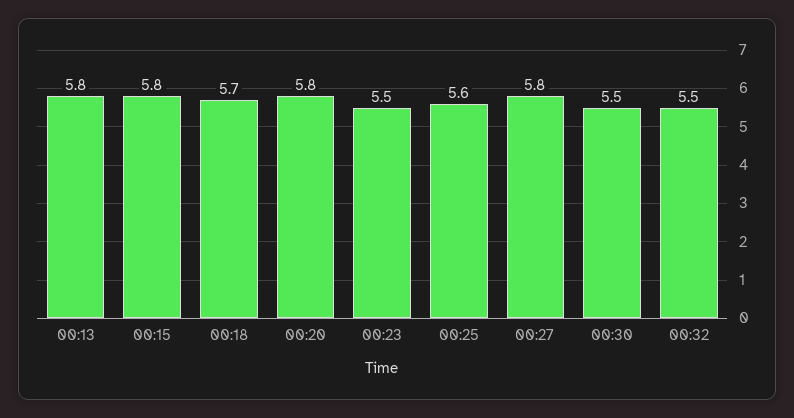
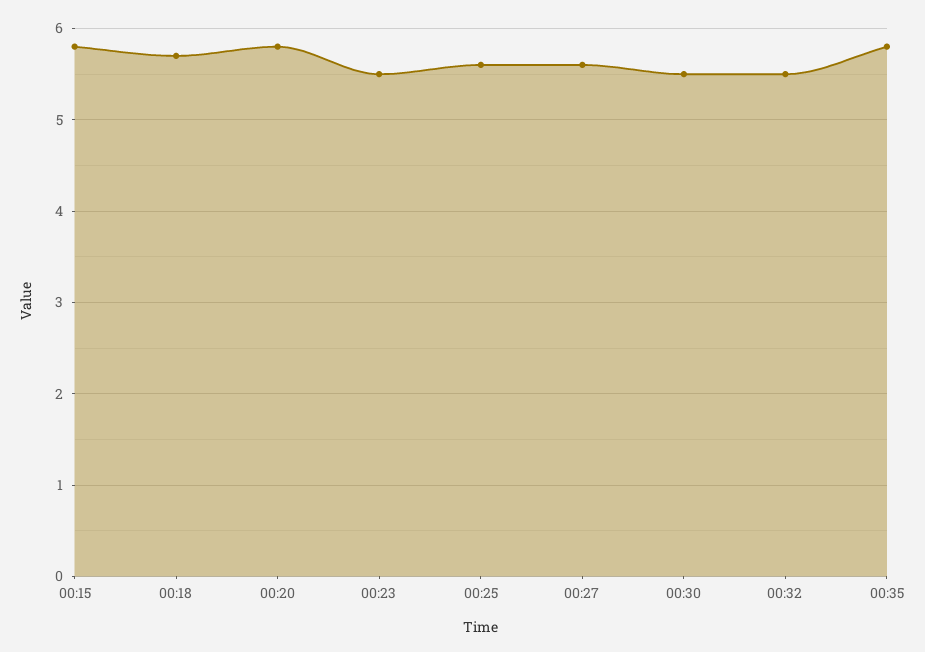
00:13: 5.8 -> none
00:27: 5.8 -> 5.6
00:35: none -> 5.8

